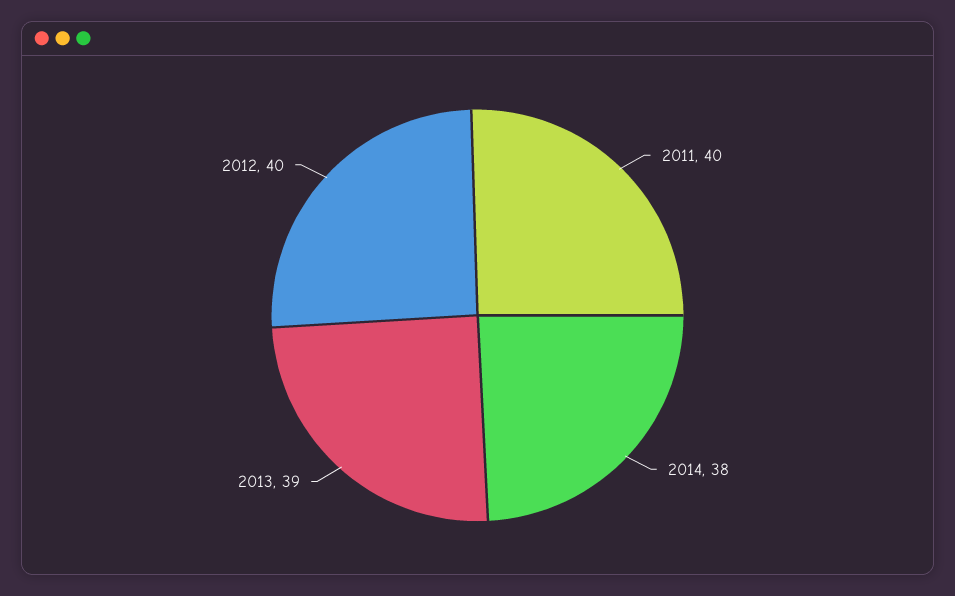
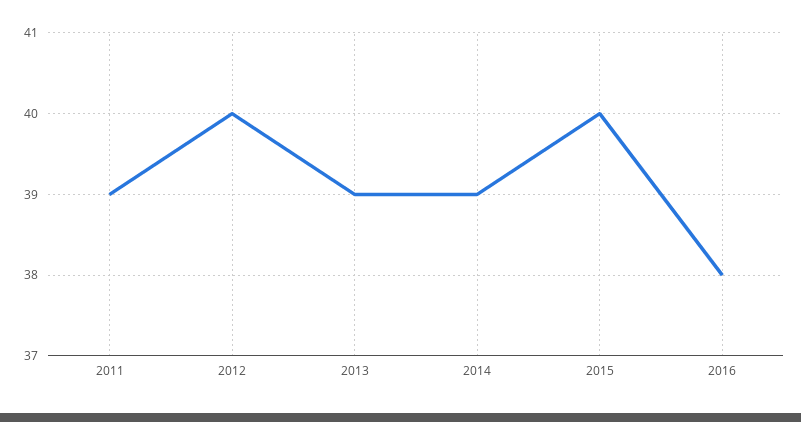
2011: 40 -> 39
2014: 38 -> 39
2015: none -> 40
2016: none -> 38

